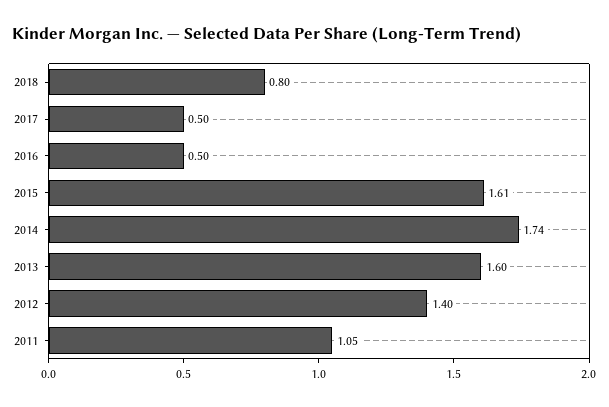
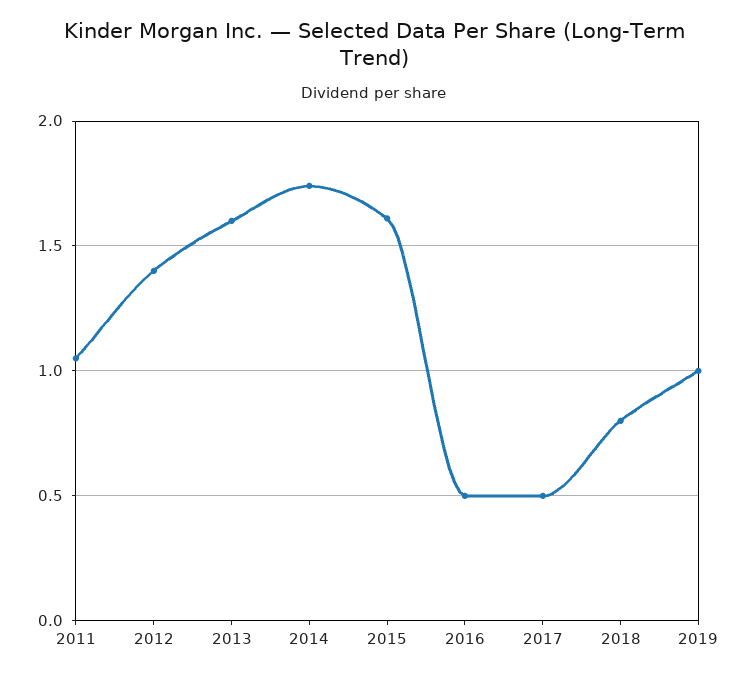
2019: none -> 1

